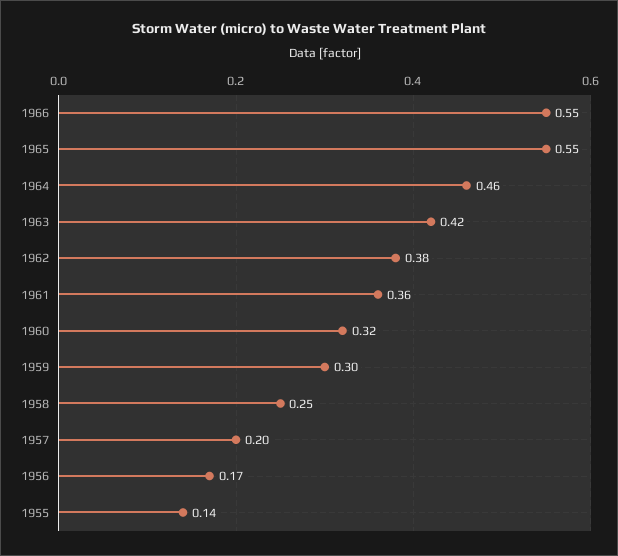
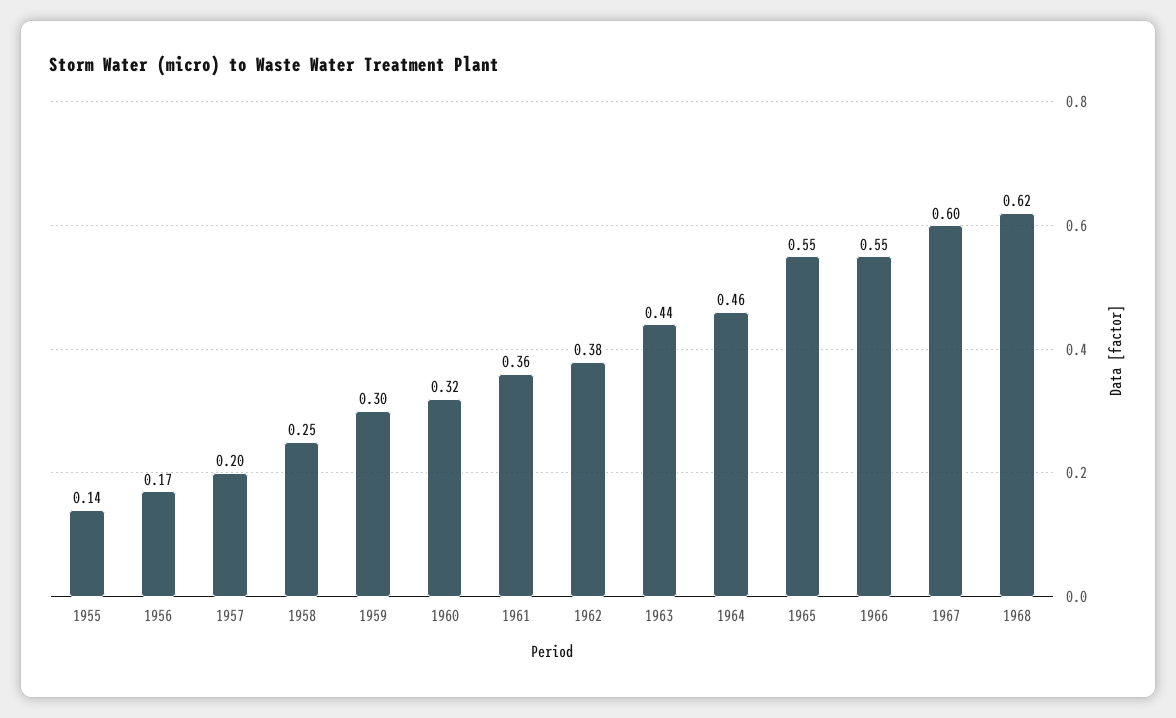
1963: 0.42 -> 0.44
1967: none -> 0.6
1968: none -> 0.62

